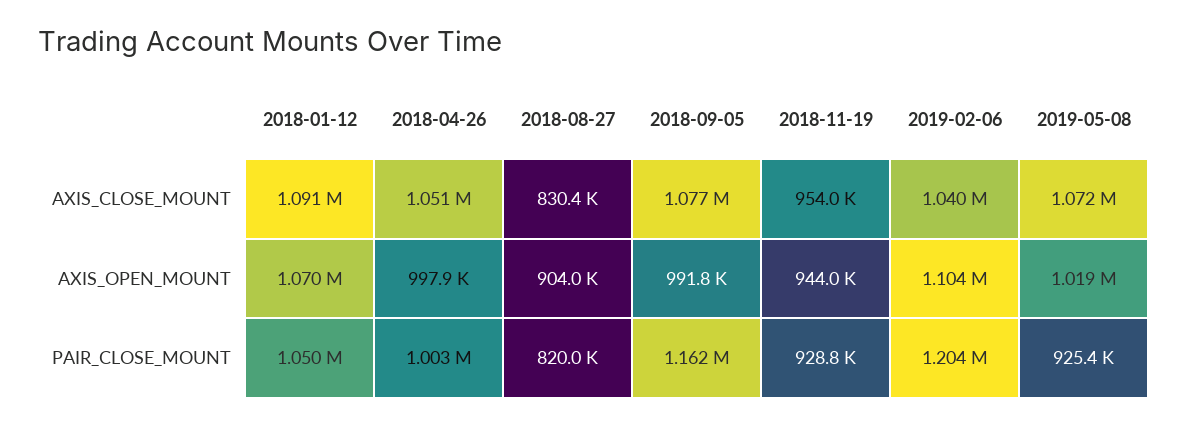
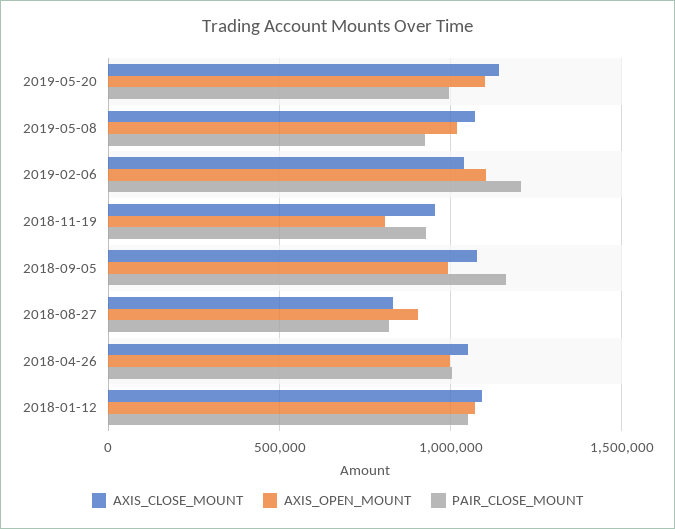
AXIS_OPEN_MOUNT, 2018-11-19: 944000 -> 800000
AXIS_CLOSE_MOUNT, 2019-05-20: none -> 1150000
AXIS_OPEN_MOUNT, 2019-05-20: none -> 1100000
PAIR_CLOSE_MOUNT, 2019-05-20: none -> 1000000

